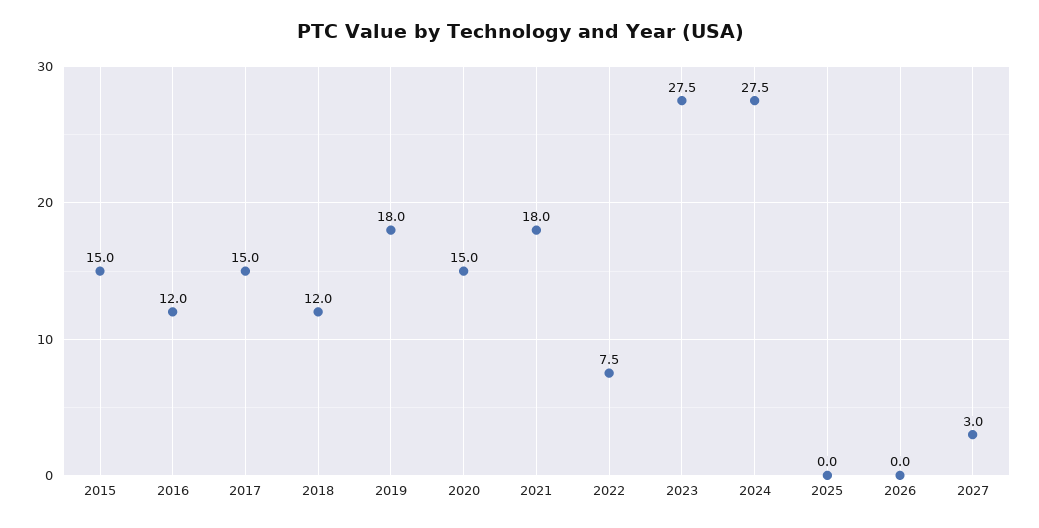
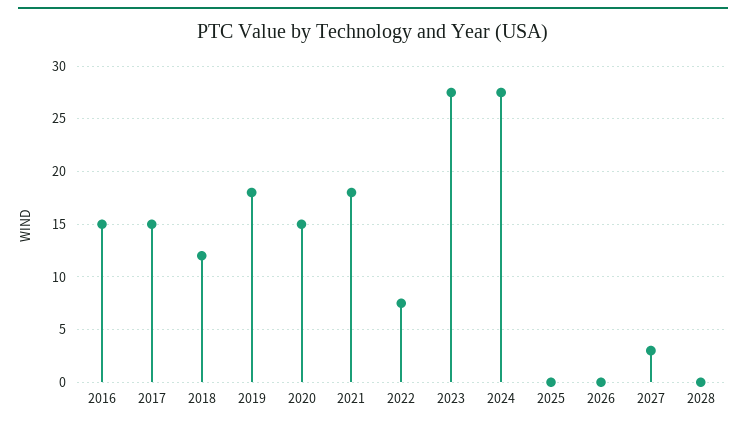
2015: 15 -> none
2016: 12 -> 15
2028: none -> 0

